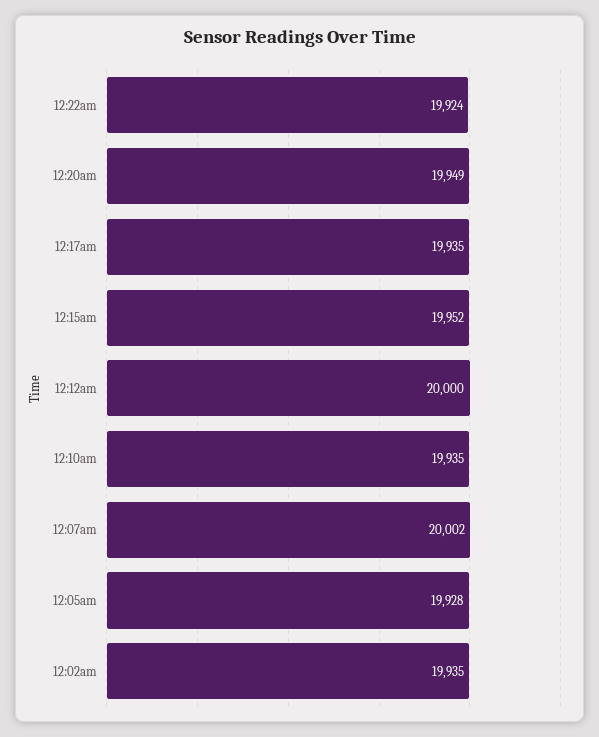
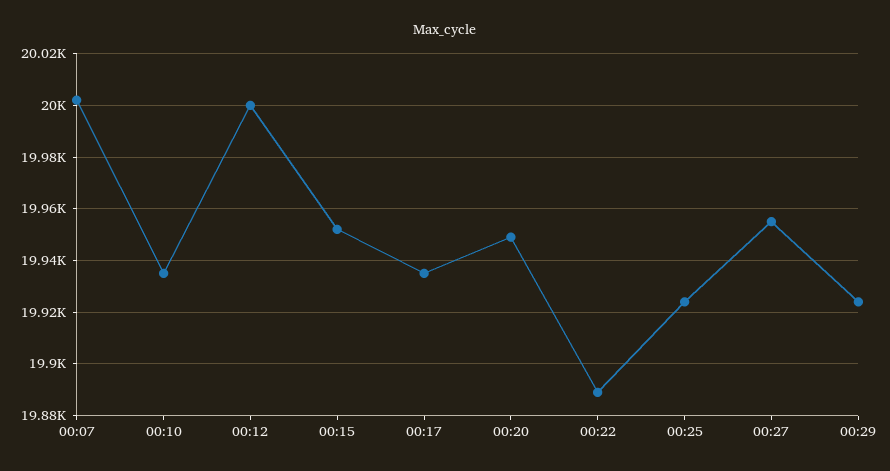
12:22am: 19924 -> 19890
12:05am: 19928 -> none
12:02am: 19935 -> none
00:25: none -> 19925
00:27: none -> 19955
00:29: none -> 19925

